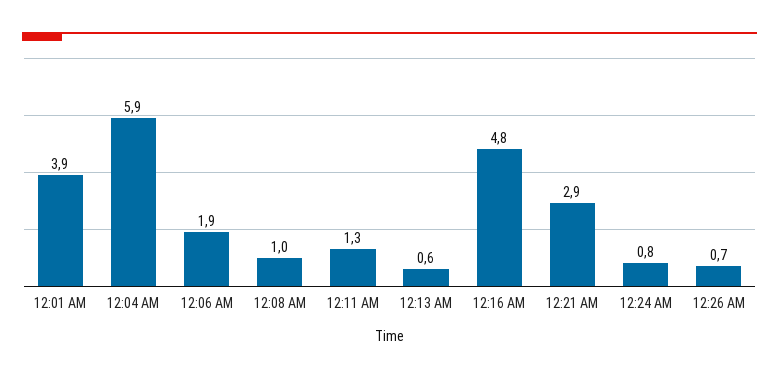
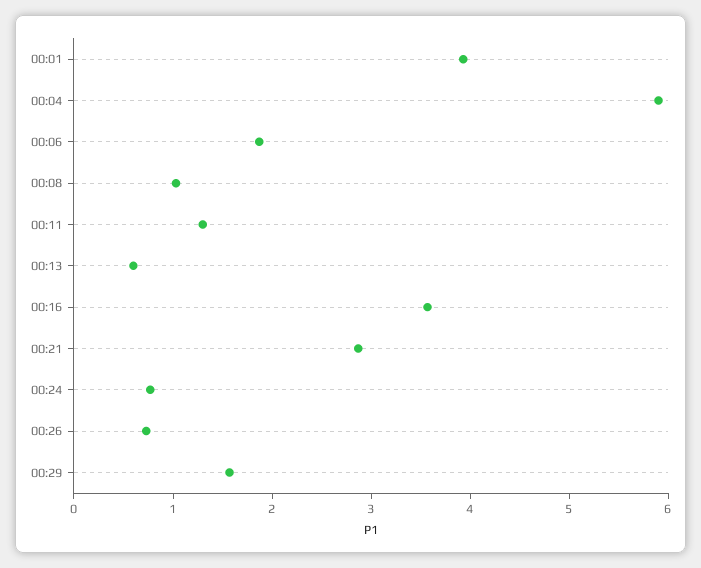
12:16 AM: 4.8 -> 3.6
00:29: none -> 1.6

